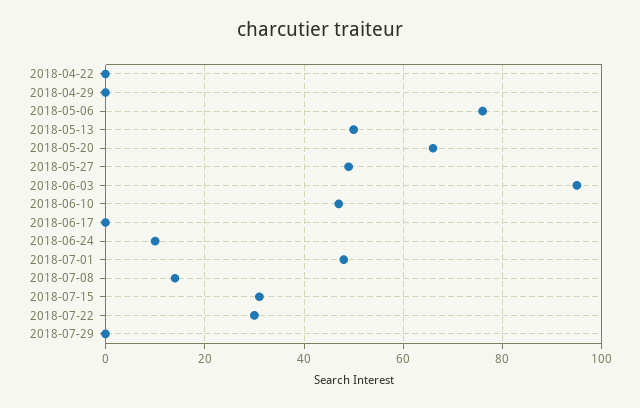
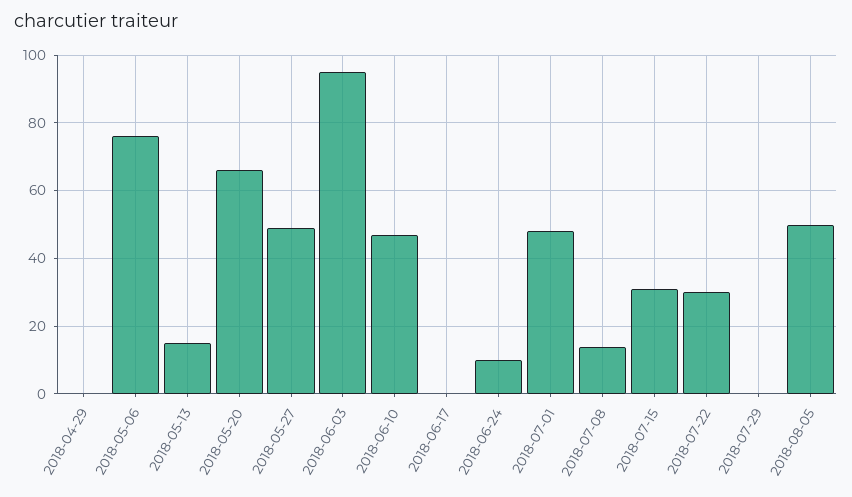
2018-04-22: 0 -> none
2018-05-13: 50 -> 15
2018-08-05: none -> 50

